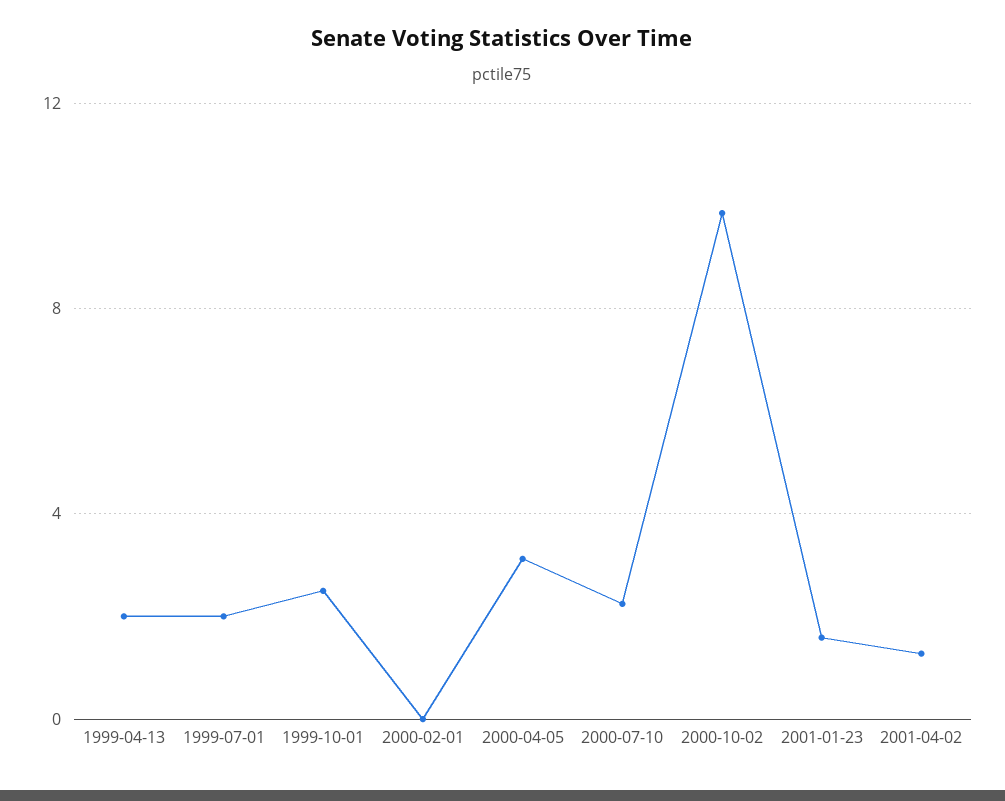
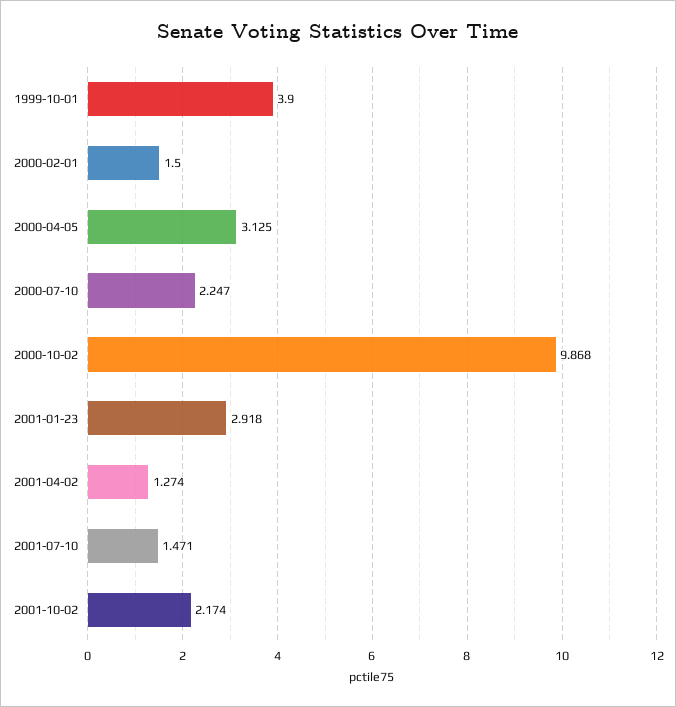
1999-04-13: 2 -> none
1999-07-01: 2 -> none
1999-10-01: 2.5 -> 3.9
2000-02-01: 0 -> 1.5
2001-01-23: 1.5 -> 2.918
2001-07-10: none -> 1.471
2001-10-02: none -> 2.174

